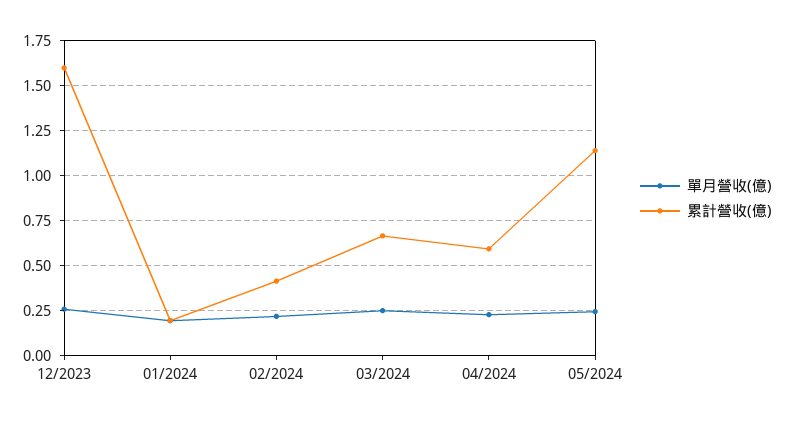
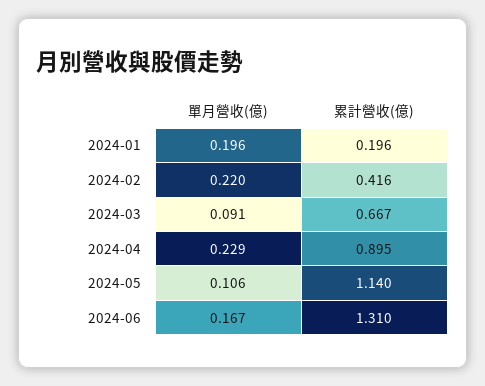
單月營收(億), 12/2023: 0.25 -> none
累計營收(億), 12/2023: 1.6 -> none
單月營收(億), 03/2024: 0.25 -> 0.091
累計營收(億), 04/2024: 0.6 -> 0.895
單月營收(億), 05/2024: 0.25 -> 0.106
單月營收(億), 2024-06: none -> 0.167
累計營收(億), 2024-06: none -> 1.31

